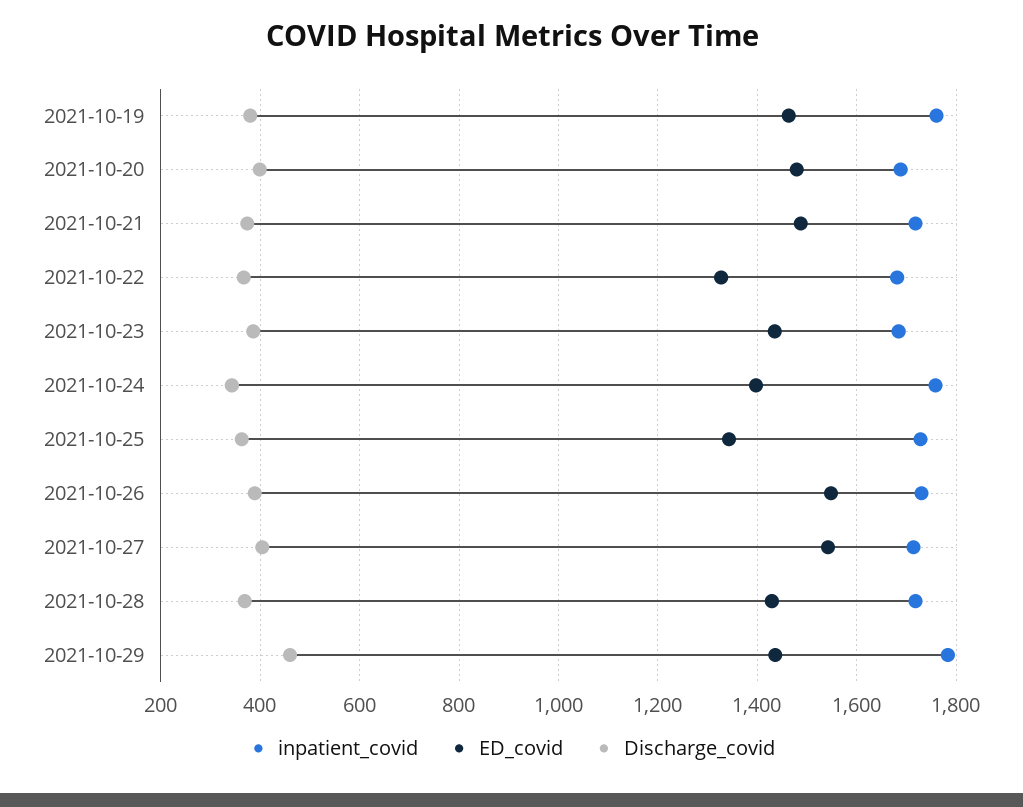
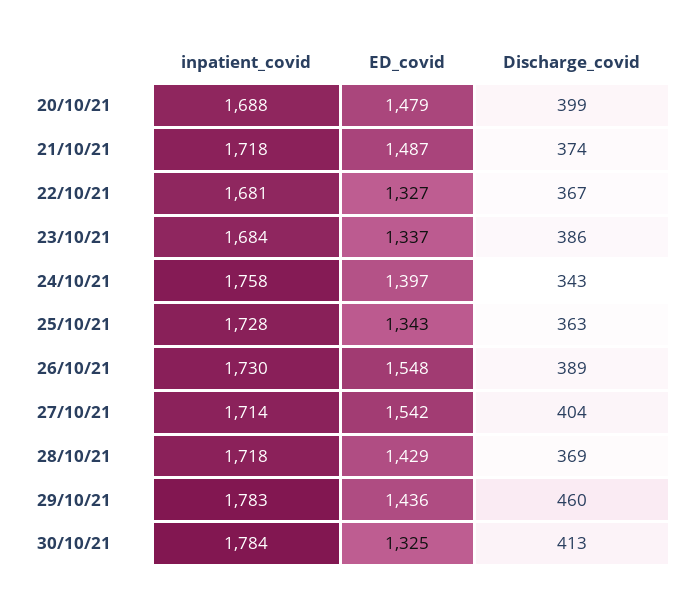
inpatient_covid, 2021-10-19: 1760 -> none
ED_covid, 2021-10-19: 1460 -> none
Discharge_covid, 2021-10-19: 380 -> none
ED_covid, 2021-10-23: 1440 -> 1337
inpatient_covid, 30/10/21: none -> 1784
ED_covid, 30/10/21: none -> 1325
Discharge_covid, 30/10/21: none -> 413

